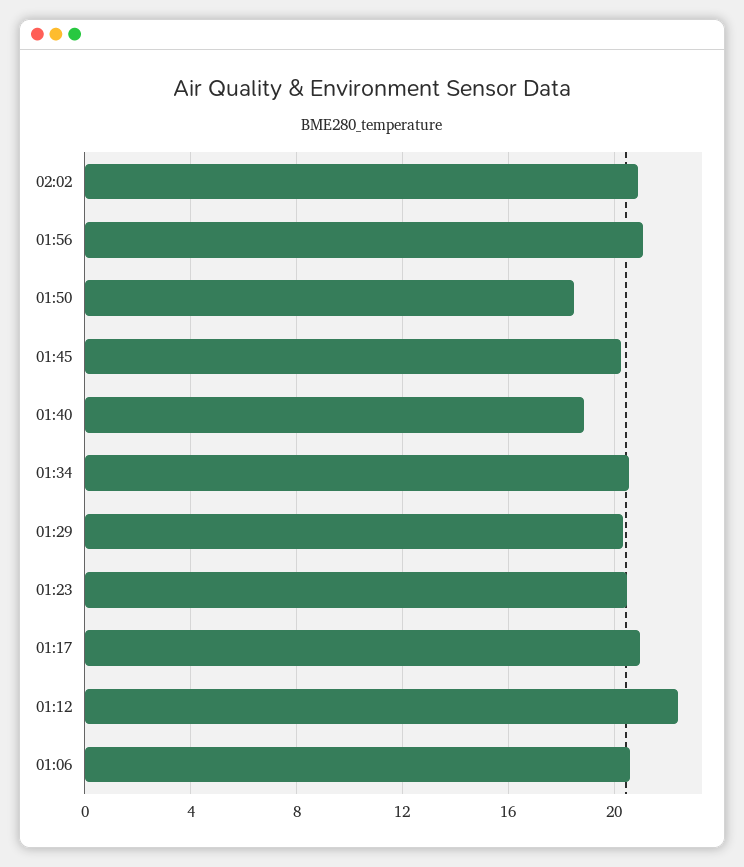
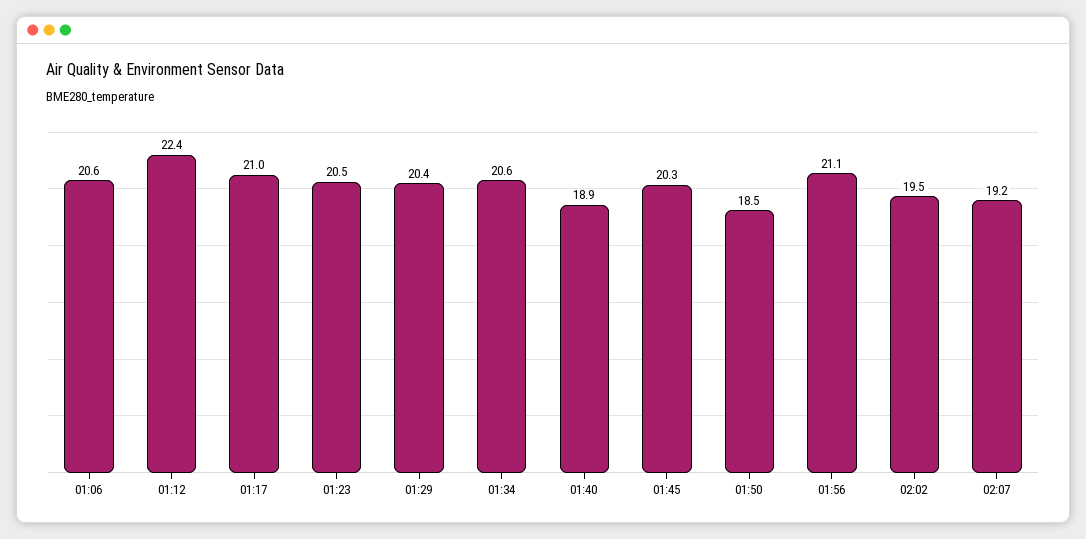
02:02: 21 -> 19.5
02:07: none -> 19.2

